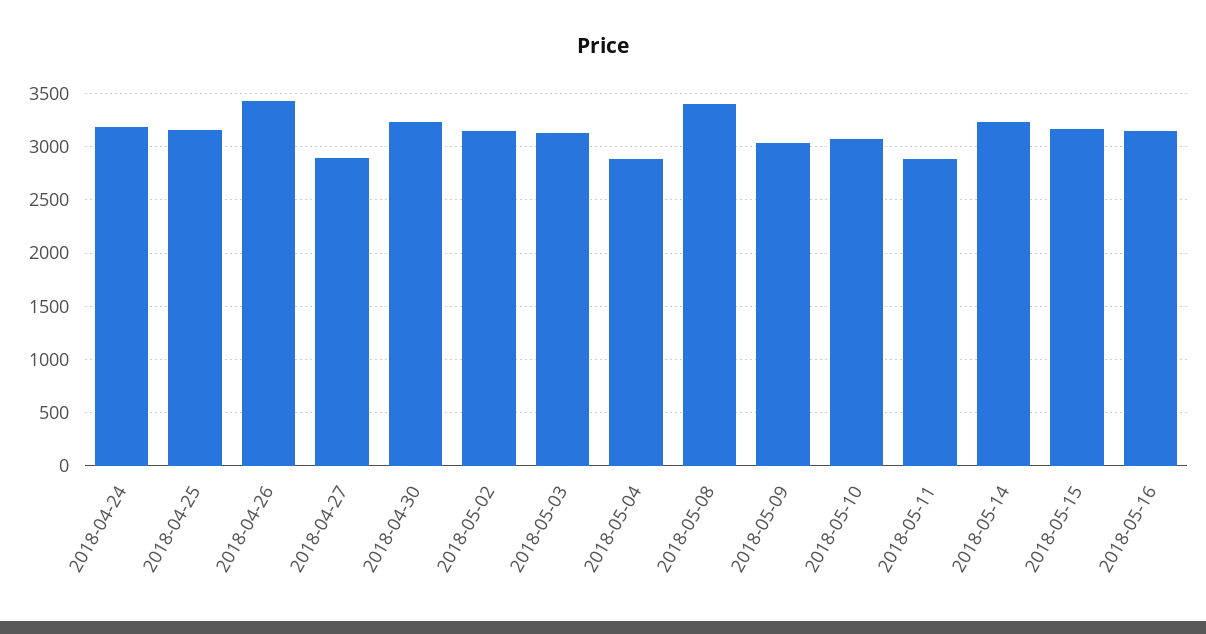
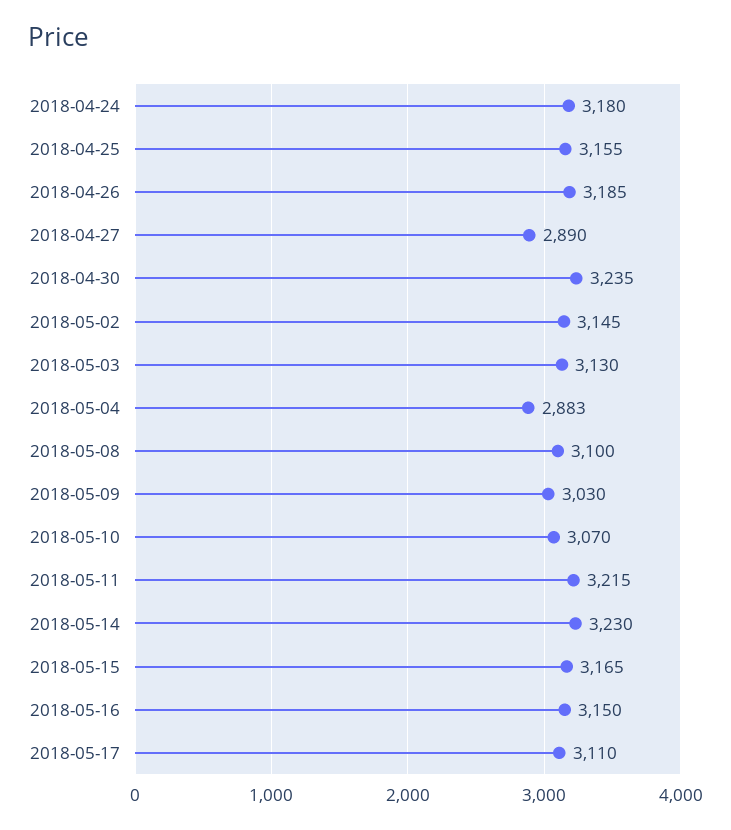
2018-04-26: 3400 -> 3185
2018-05-08: 3400 -> 3100
2018-05-11: 2900 -> 3215
2018-05-17: none -> 3110

